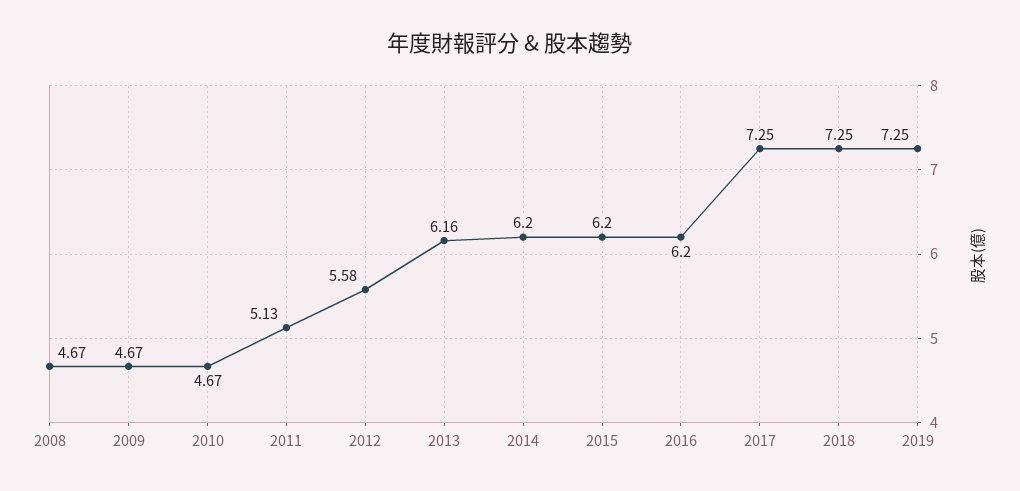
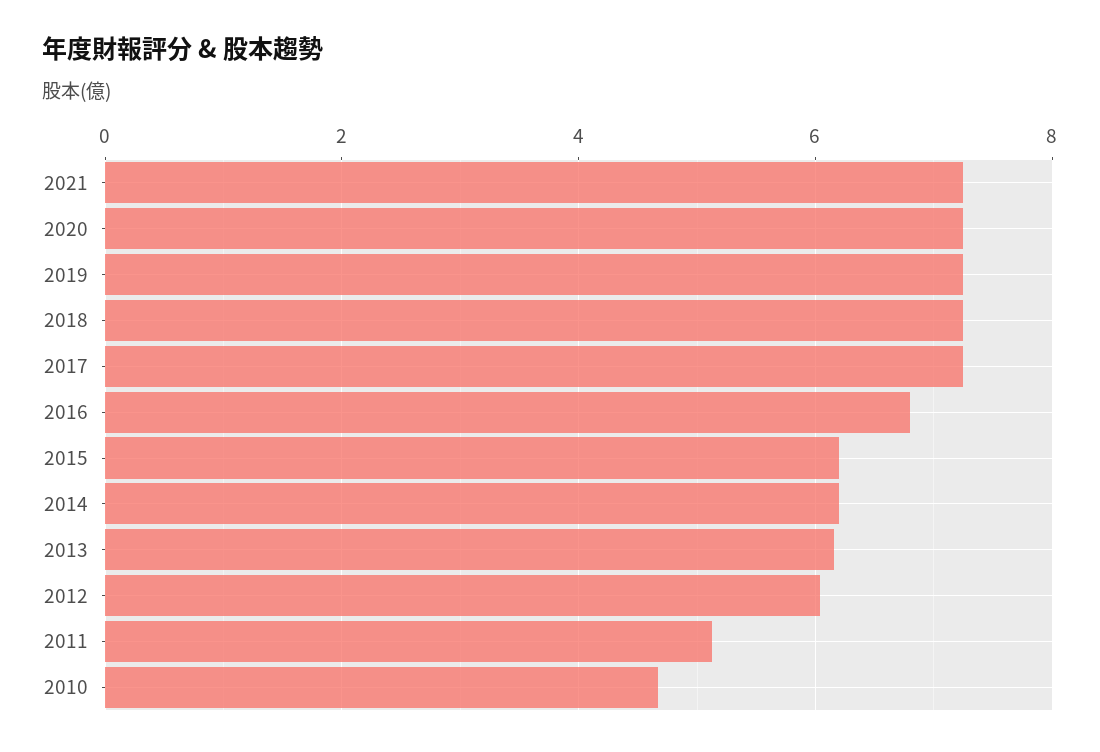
2008: 4.67 -> none
2009: 4.67 -> none
2012: 5.58 -> 6
2016: 6.2 -> 6.8
2021: none -> 7.2
2020: none -> 7.2

